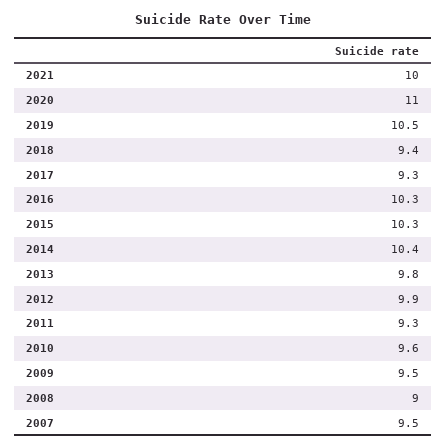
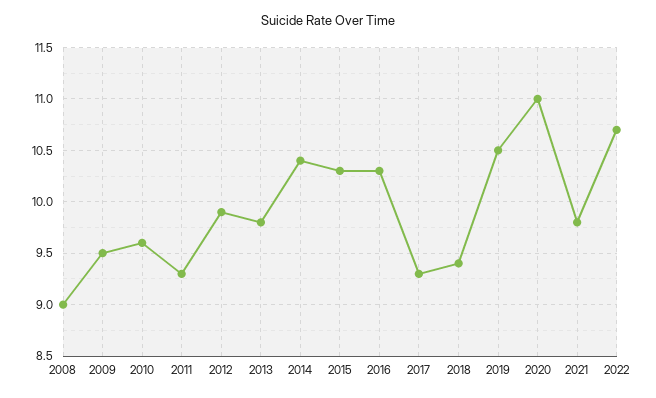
2021: 10 -> 9.8
2007: 9.5 -> none
2022: none -> 10.7

